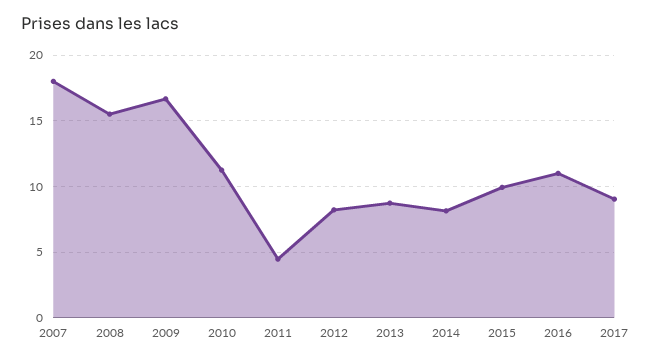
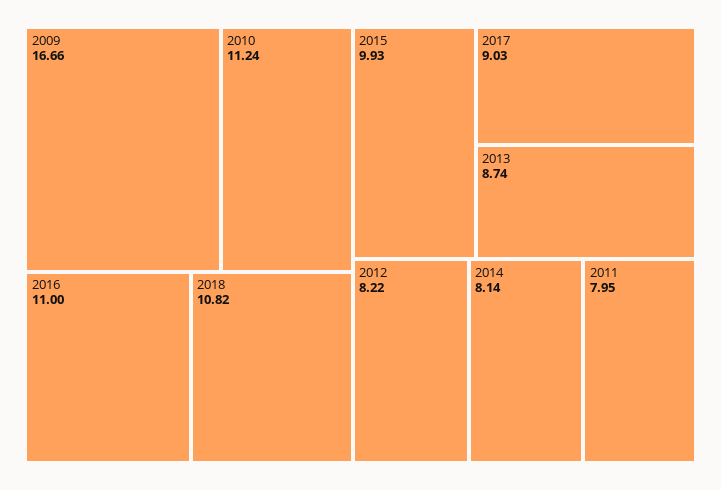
2007: 18 -> none
2008: 15.5 -> none
2011: 4.5 -> 7.95
2018: none -> 10.82

